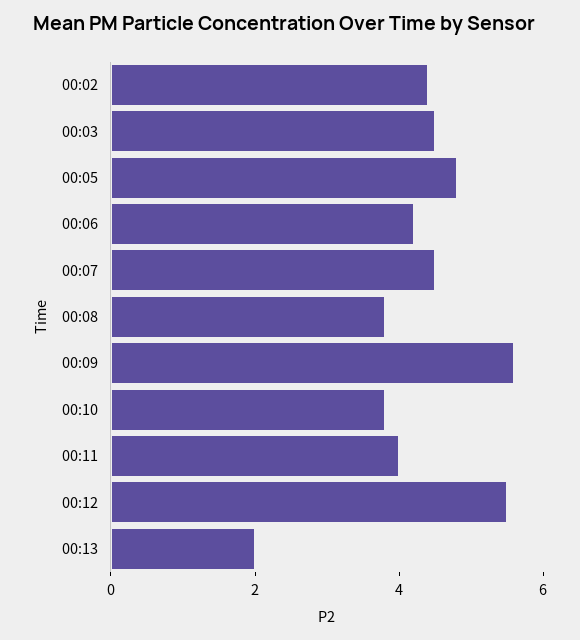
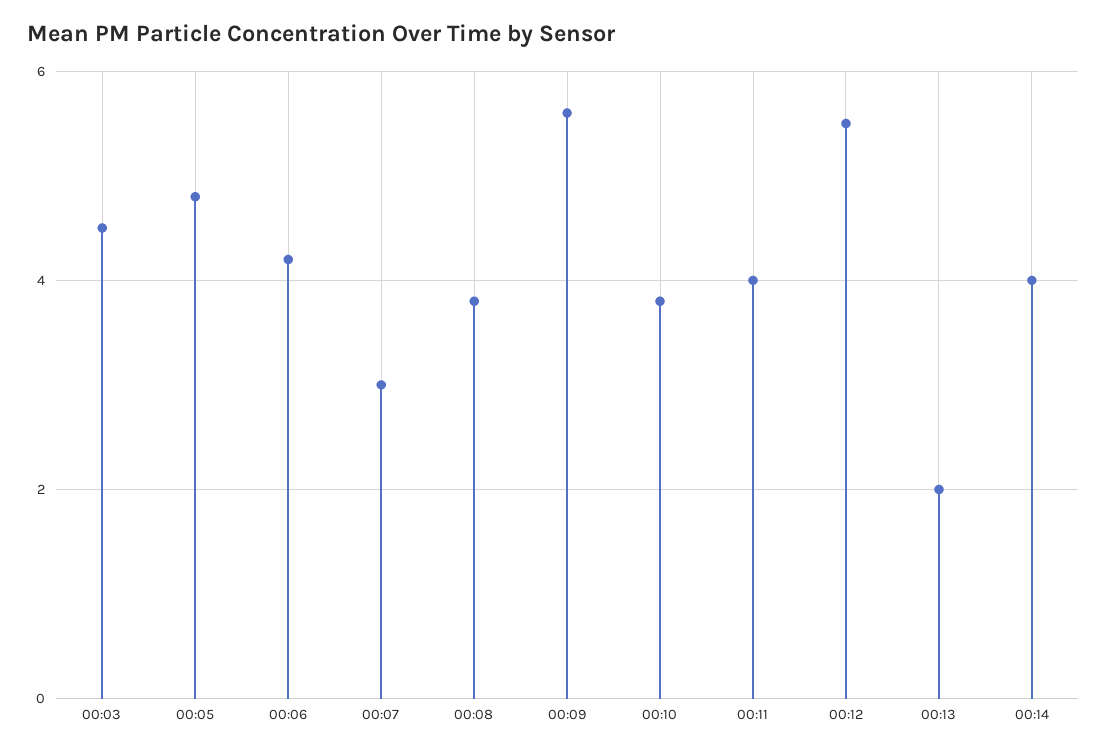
00:02: 4.5 -> none
00:07: 4.5 -> 3
00:14: none -> 4

